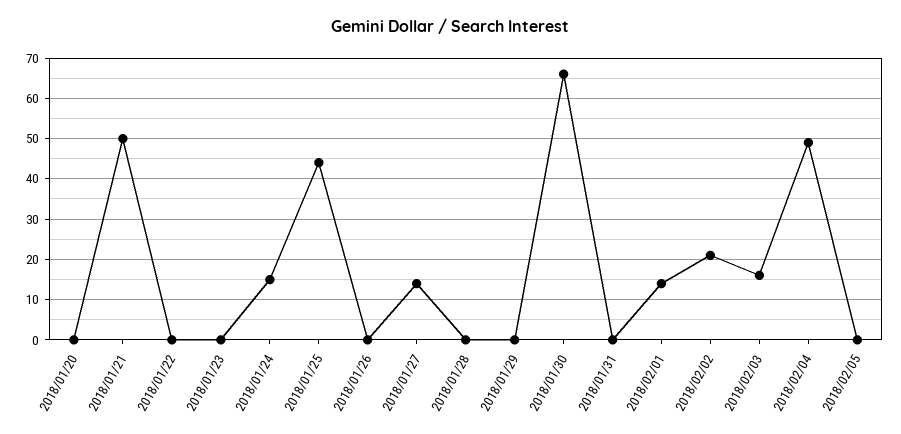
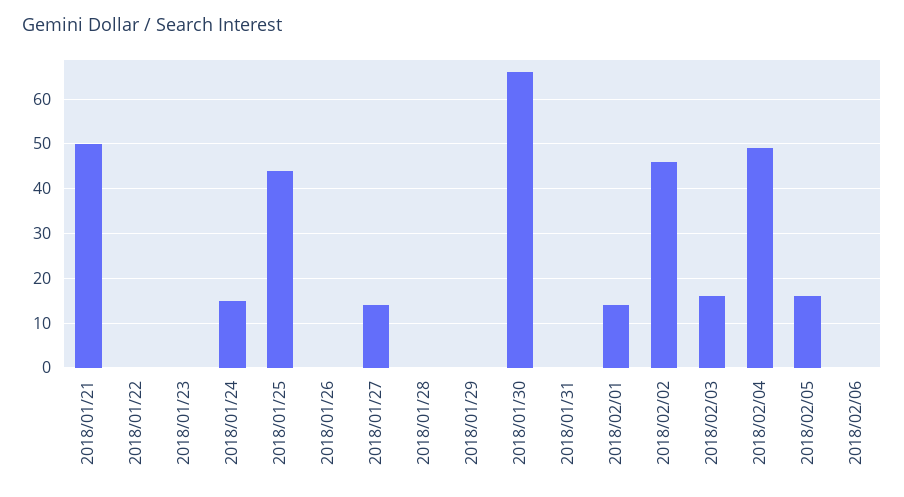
2018/01/20: 0 -> none
2018/02/02: 20 -> 45
2018/02/05: 0 -> 15
2018/02/06: none -> 0

